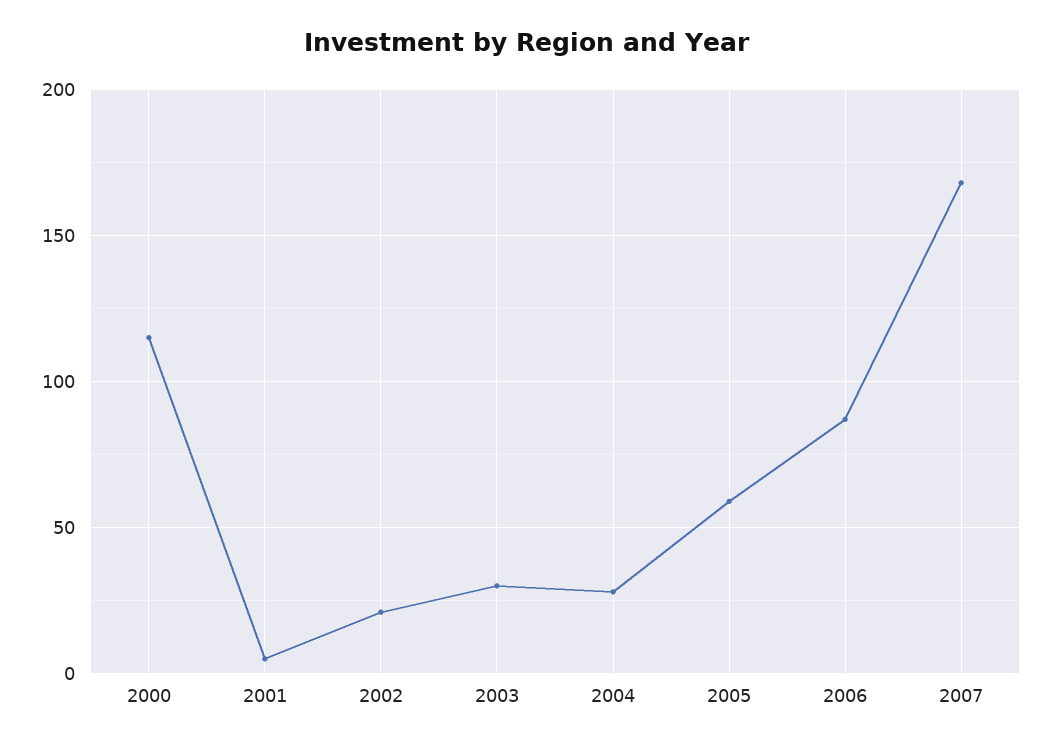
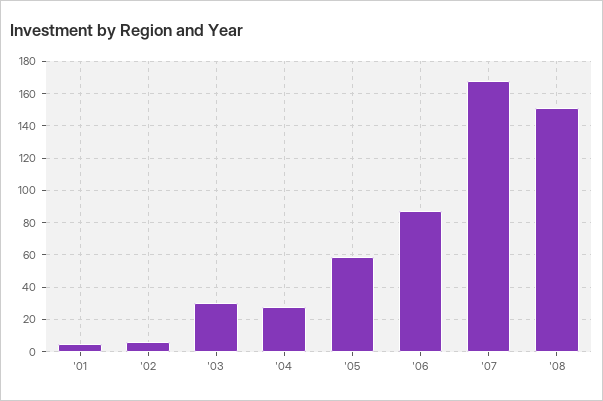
2000: 115 -> none
2002: 20 -> 5
'08: none -> 150

